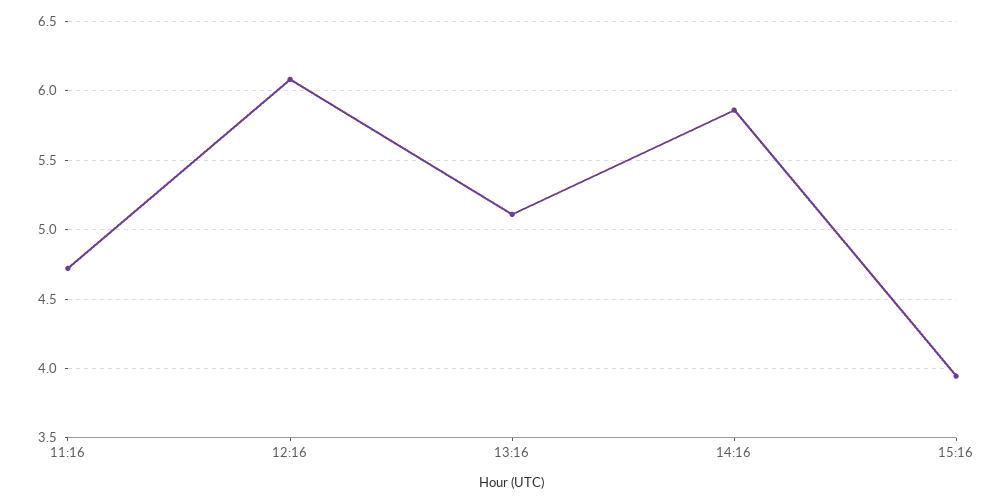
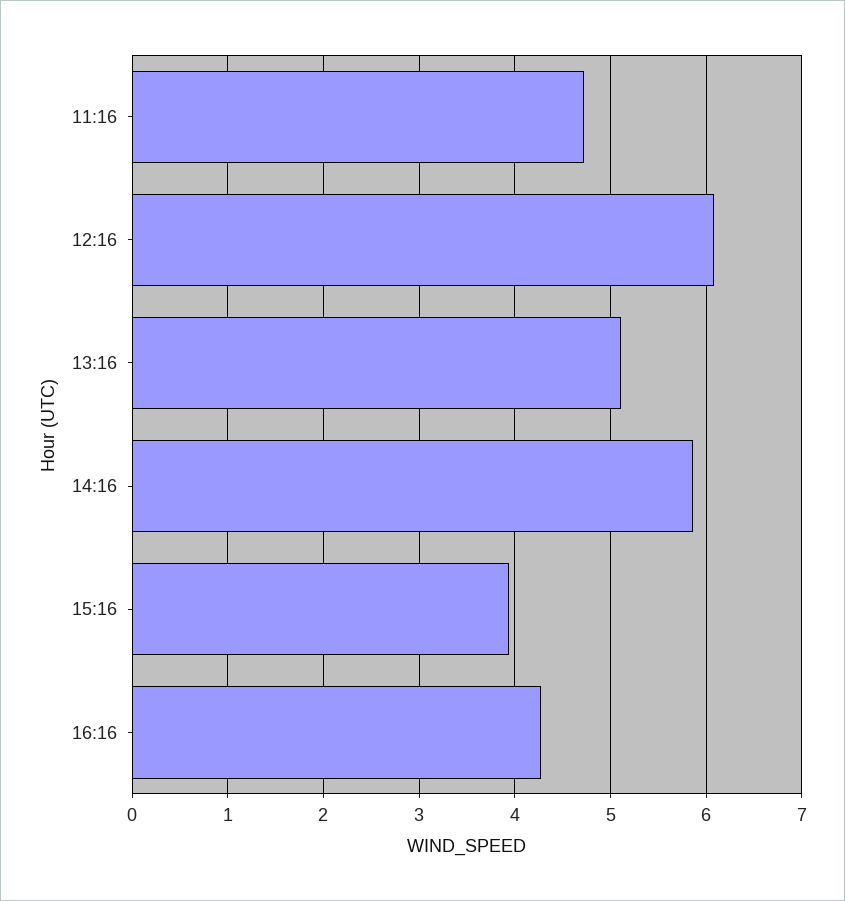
16:16: none -> 4.3

